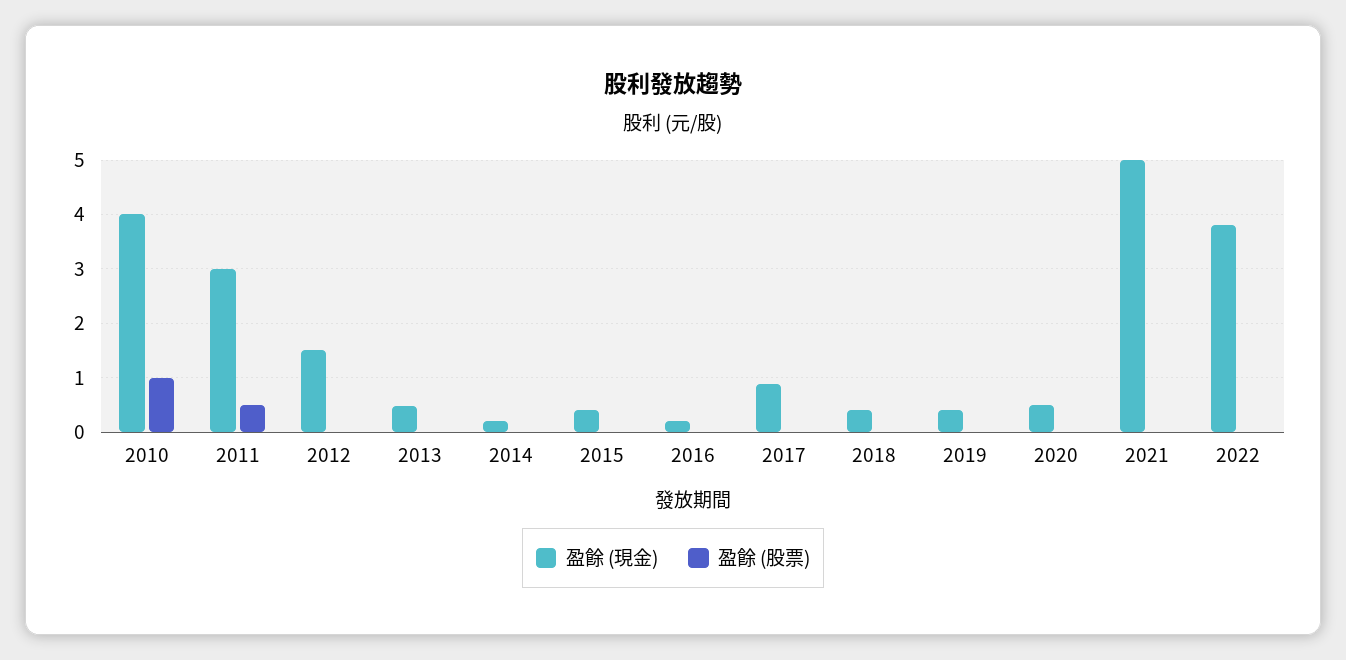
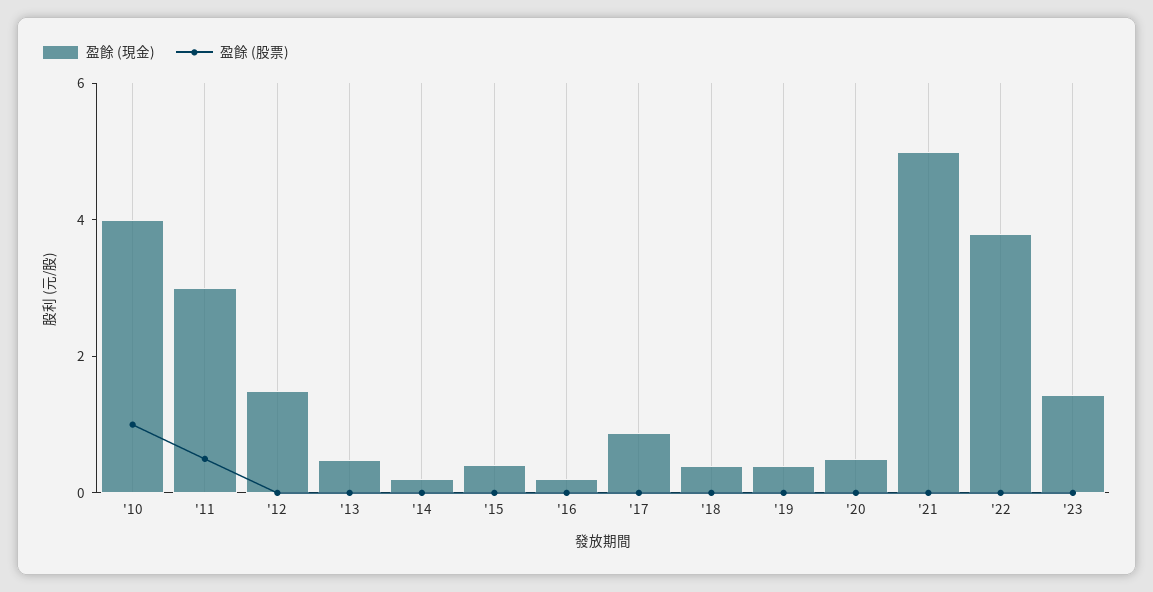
盈餘 (現金), '23: none -> 1.5
盈餘 (股票), '23: none -> 0

